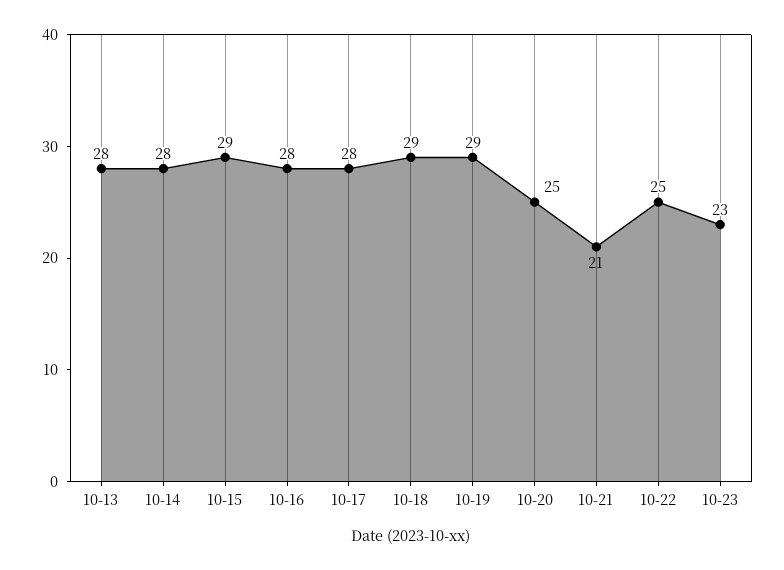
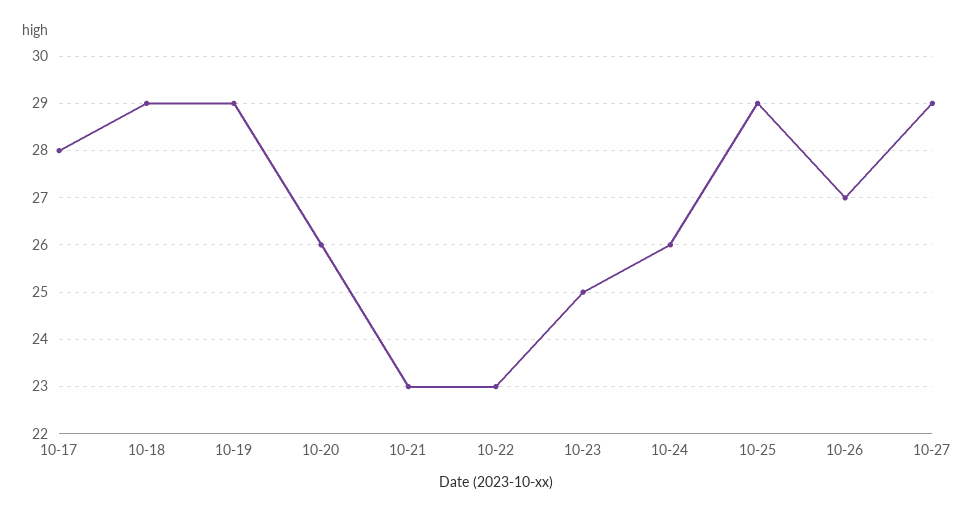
10-13: 28 -> none
10-14: 28 -> none
10-15: 29 -> none
10-16: 28 -> none
10-20: 25 -> 26
10-21: 21 -> 23
10-22: 25 -> 23
10-23: 23 -> 25
10-24: none -> 26
10-25: none -> 29
10-26: none -> 27
10-27: none -> 29

